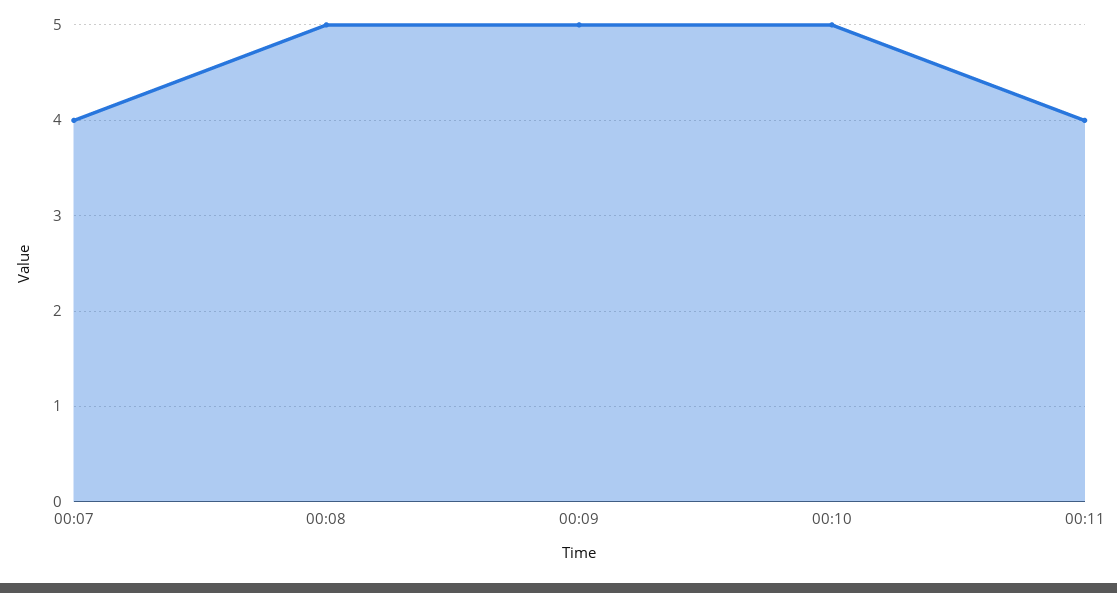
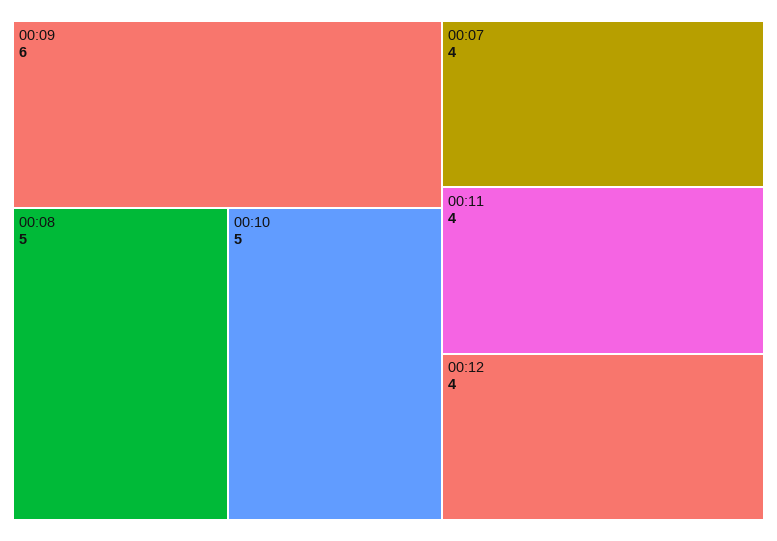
00:09: 5 -> 6
00:12: none -> 4

